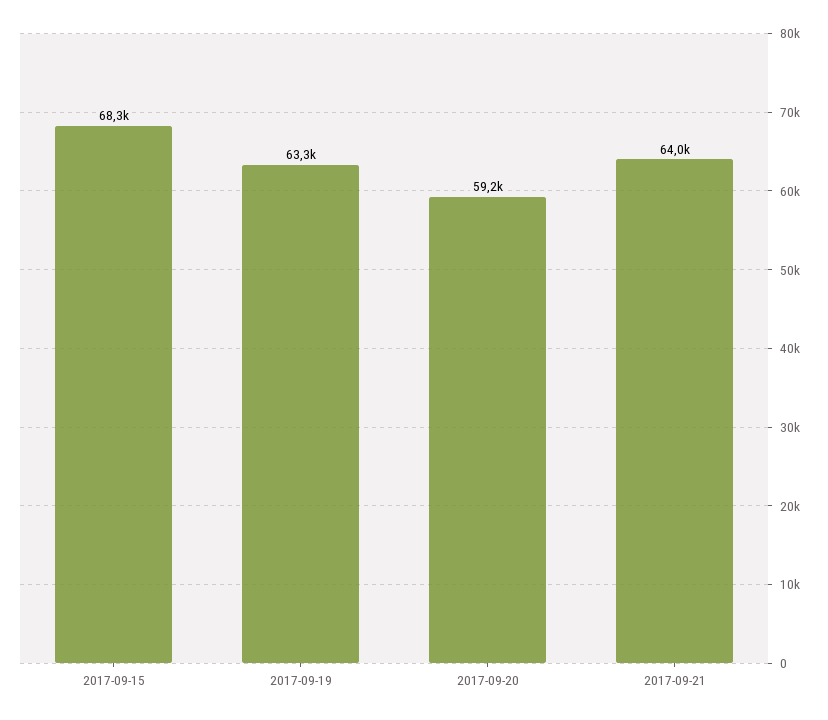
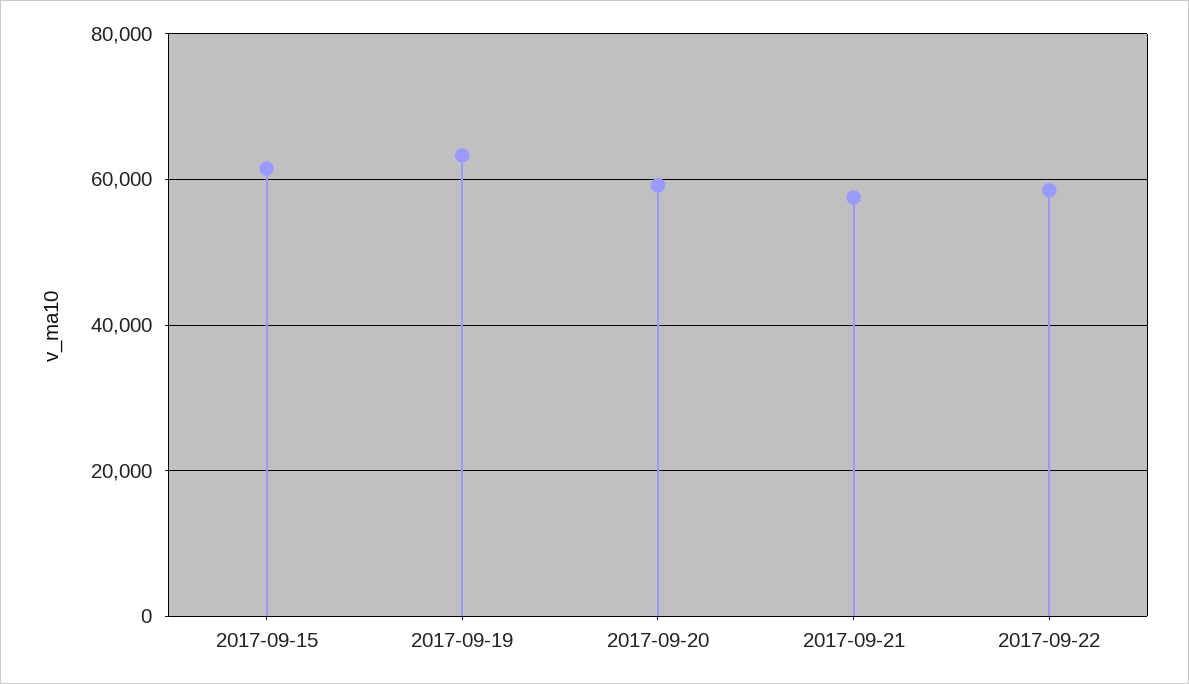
2017-09-15: 68300 -> 62000
2017-09-21: 64000 -> 58000
2017-09-22: none -> 58000

